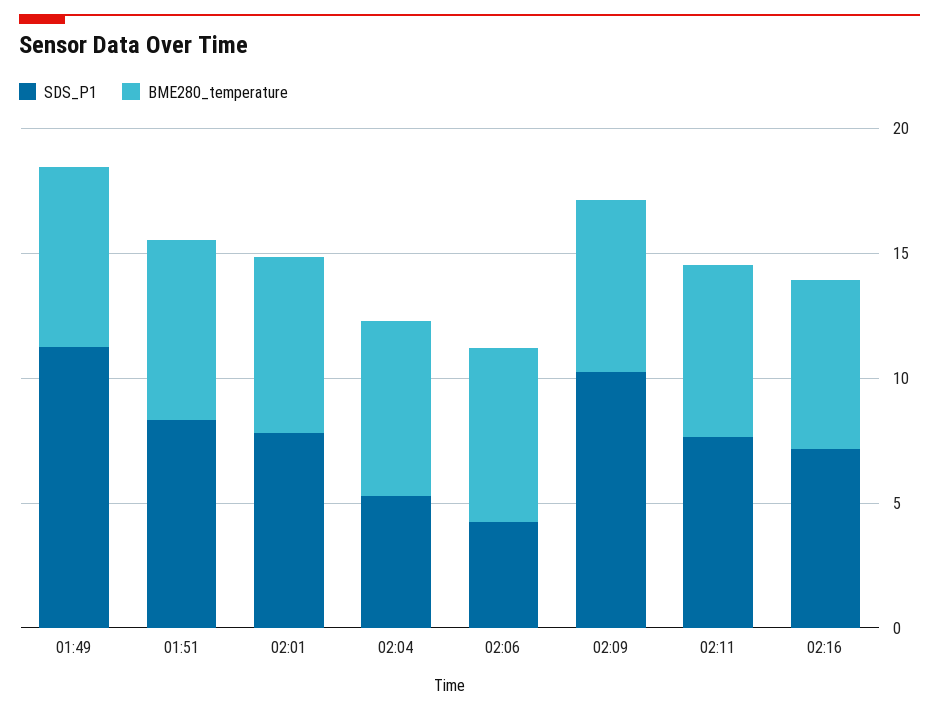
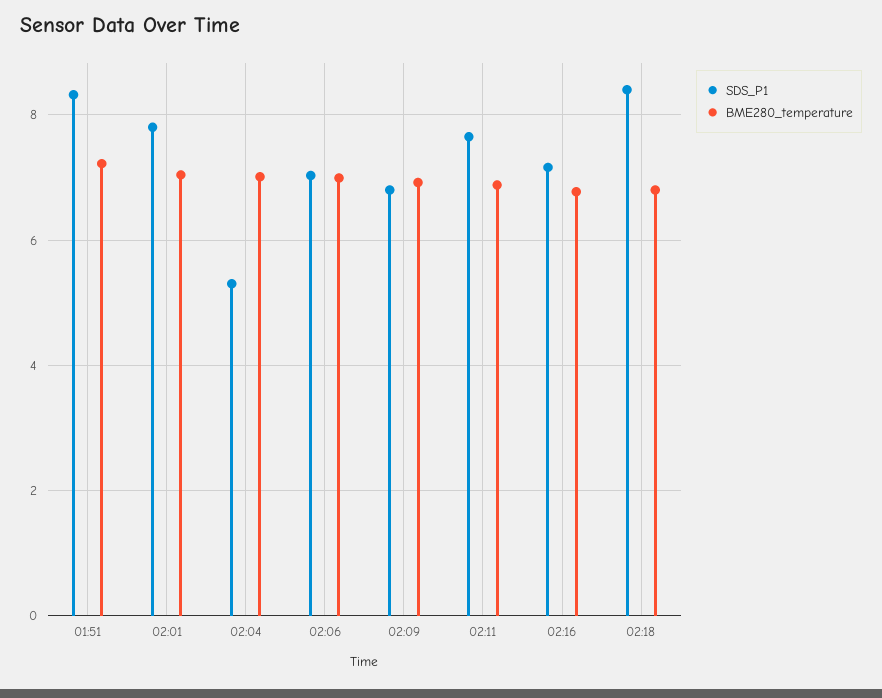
SDS_P1, 01:49: 11 -> none
BME280_temperature, 01:49: 7 -> none
SDS_P1, 02:06: 4 -> 7
SDS_P1, 02:09: 10 -> 6.8
SDS_P1, 02:18: none -> 8.4
BME280_temperature, 02:18: none -> 6.8

